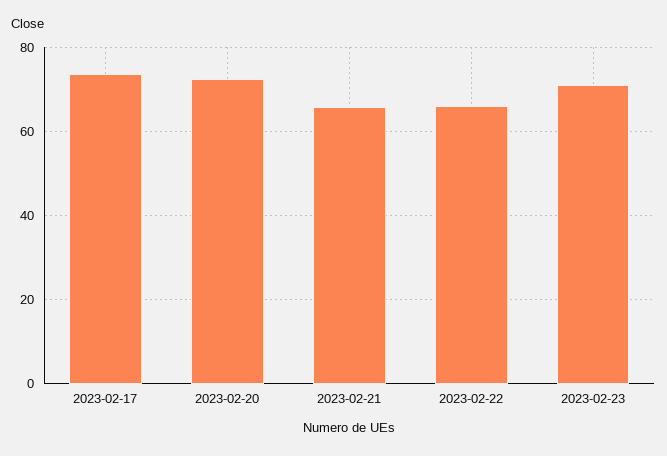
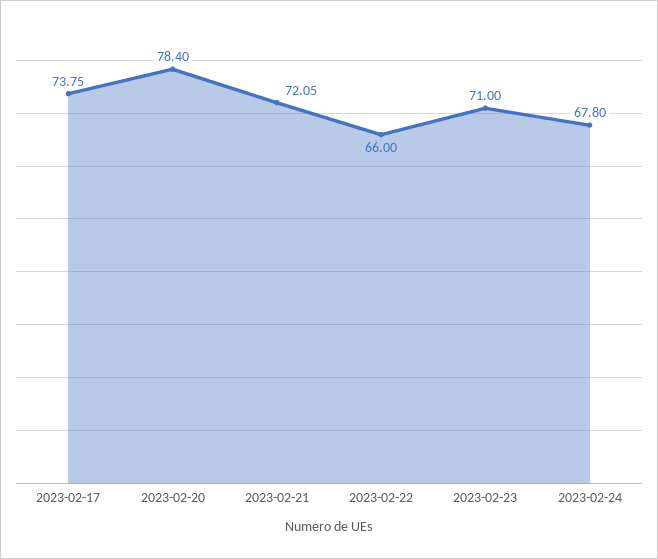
2023-02-20: 72 -> 78.4
2023-02-21: 66 -> 72.05
2023-02-24: none -> 67.8

